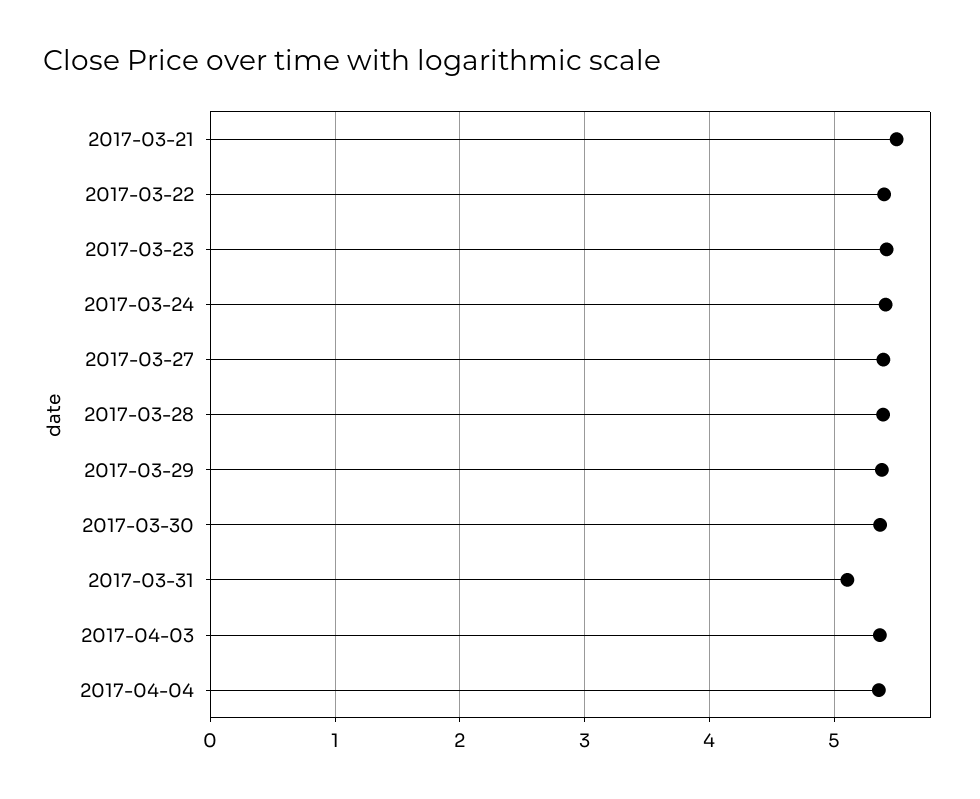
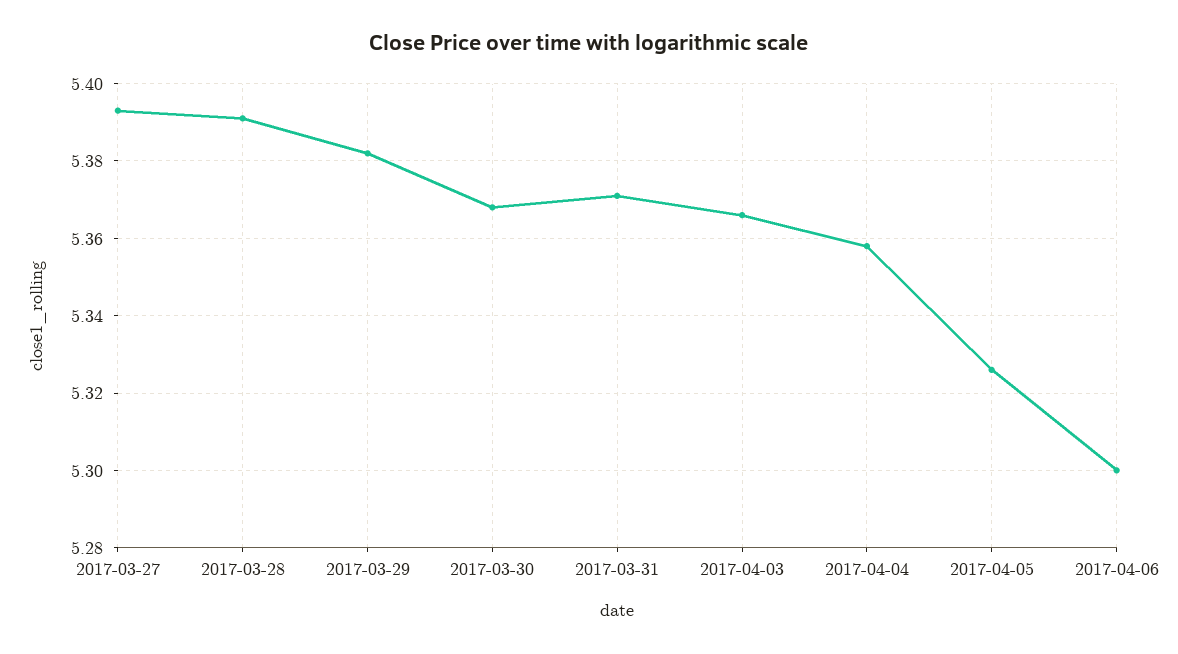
2017-03-21: 5.5 -> none
2017-03-22: 5.4 -> none
2017-03-23: 5.4 -> none
2017-03-24: 5.4 -> none
2017-03-31: 5.1 -> 5.37
2017-04-05: none -> 5.325
2017-04-06: none -> 5.3

